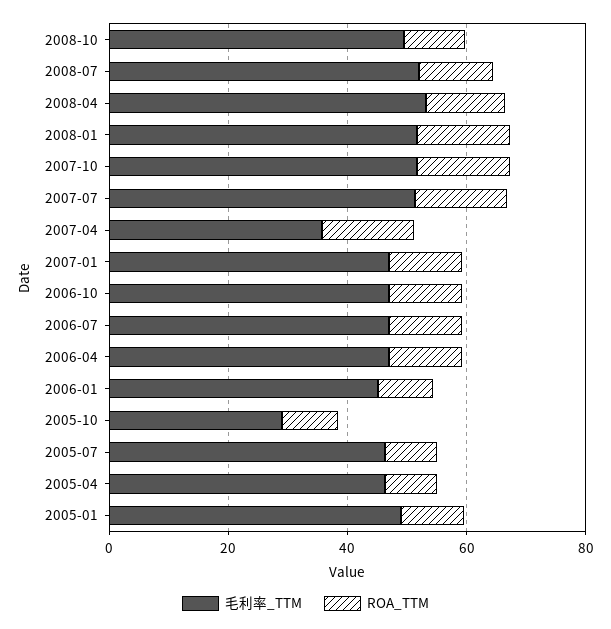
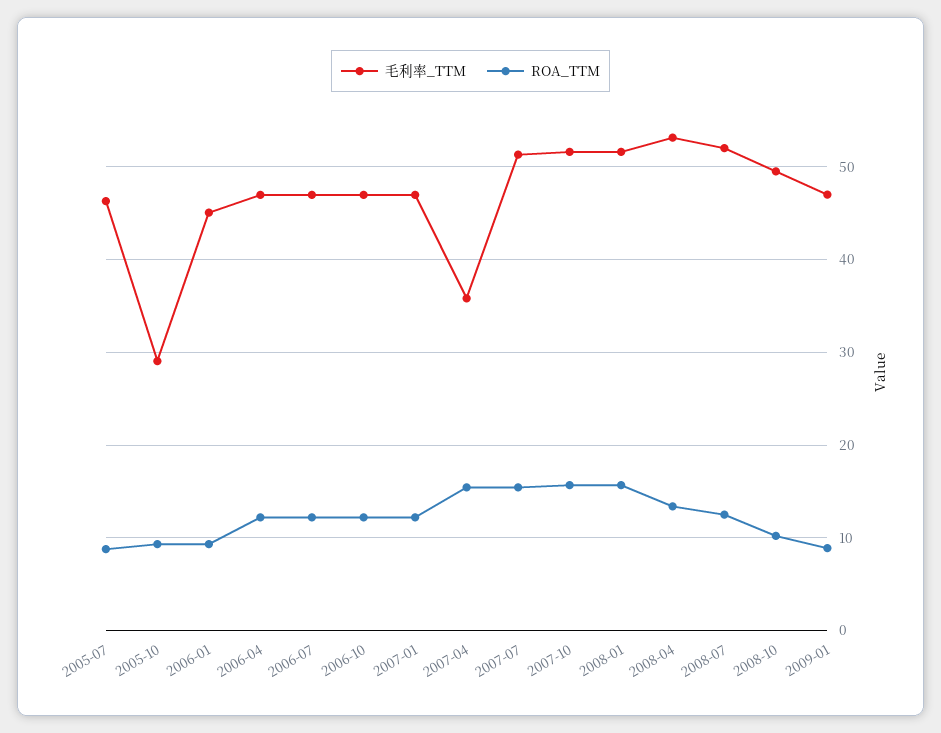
毛利率_TTM, 2005-04: 45 -> none
ROA_TTM, 2005-04: 10 -> none
毛利率_TTM, 2005-01: 50 -> none
ROA_TTM, 2005-01: 10 -> none
毛利率_TTM, 2009-01: none -> 47
ROA_TTM, 2009-01: none -> 9

